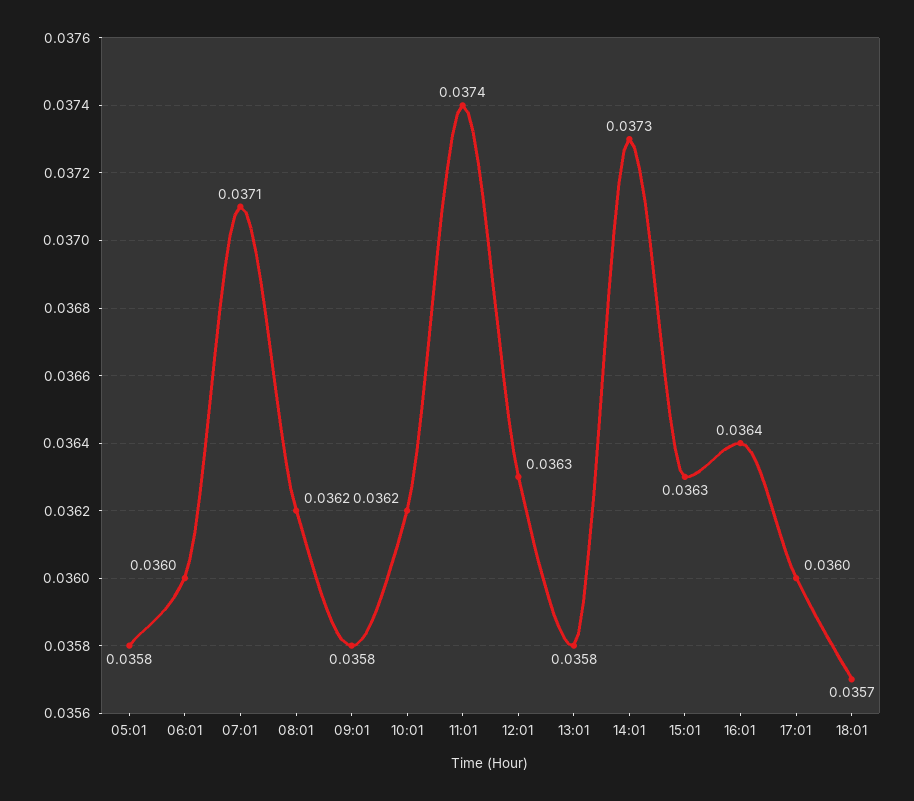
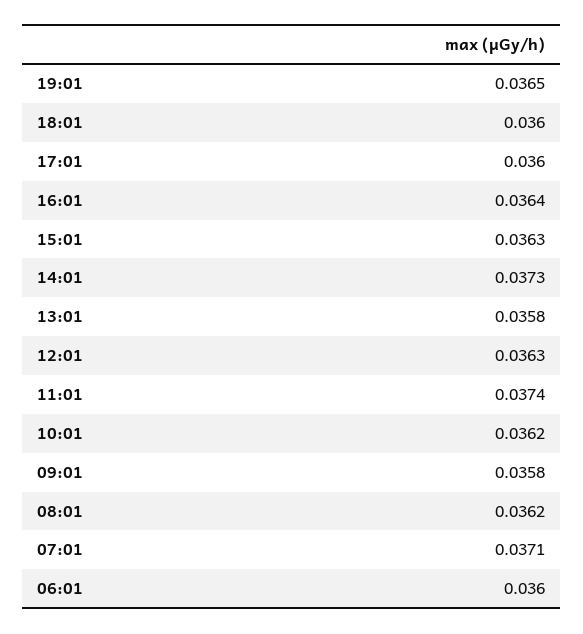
05:01: 0.0358 -> none
18:01: 0.0357 -> 0.036
19:01: none -> 0.0365

